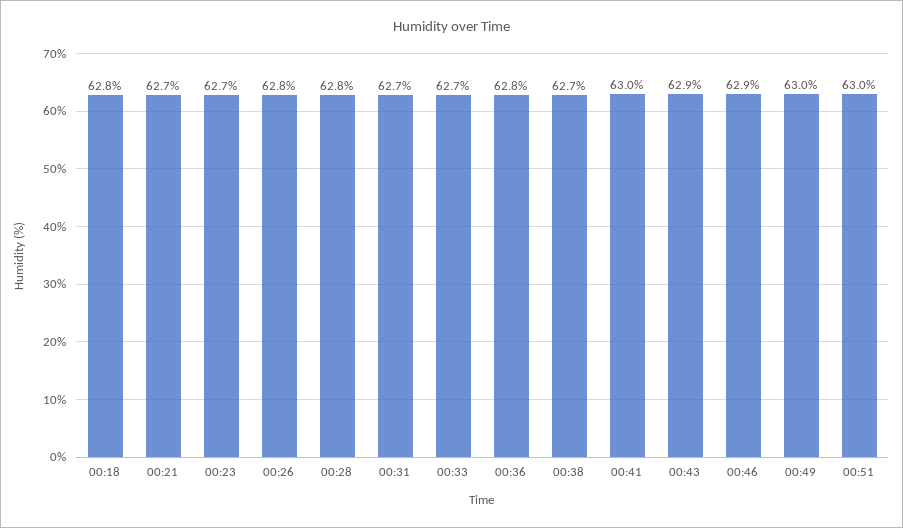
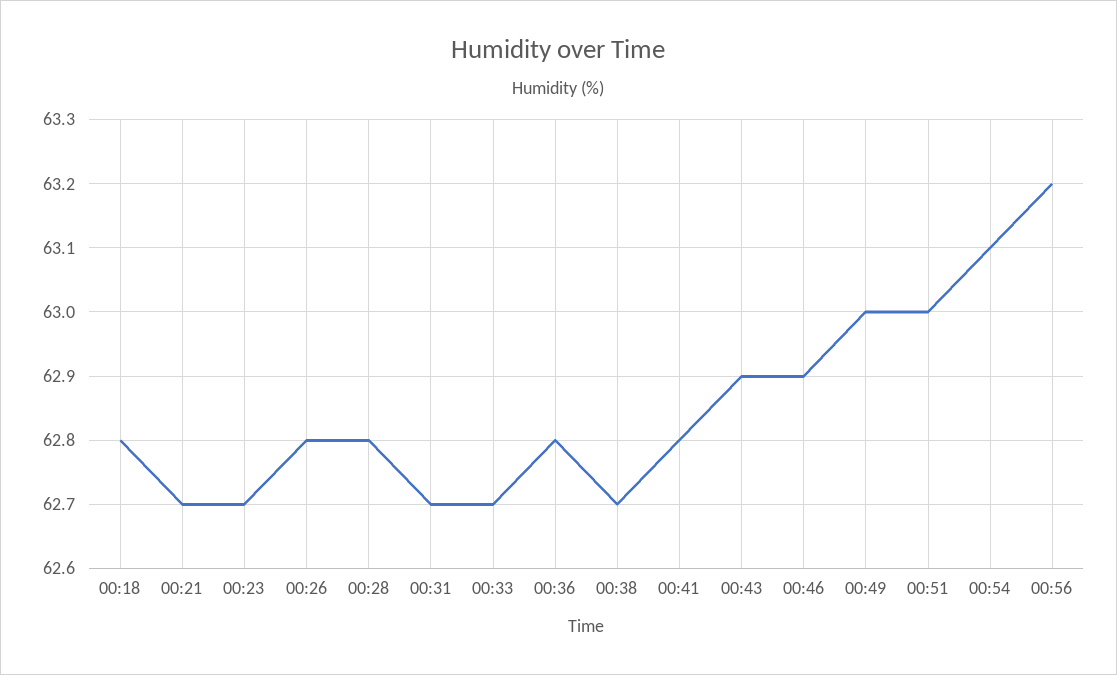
00:41: 63 -> 62.8
00:54: none -> 63.1
00:56: none -> 63.2

